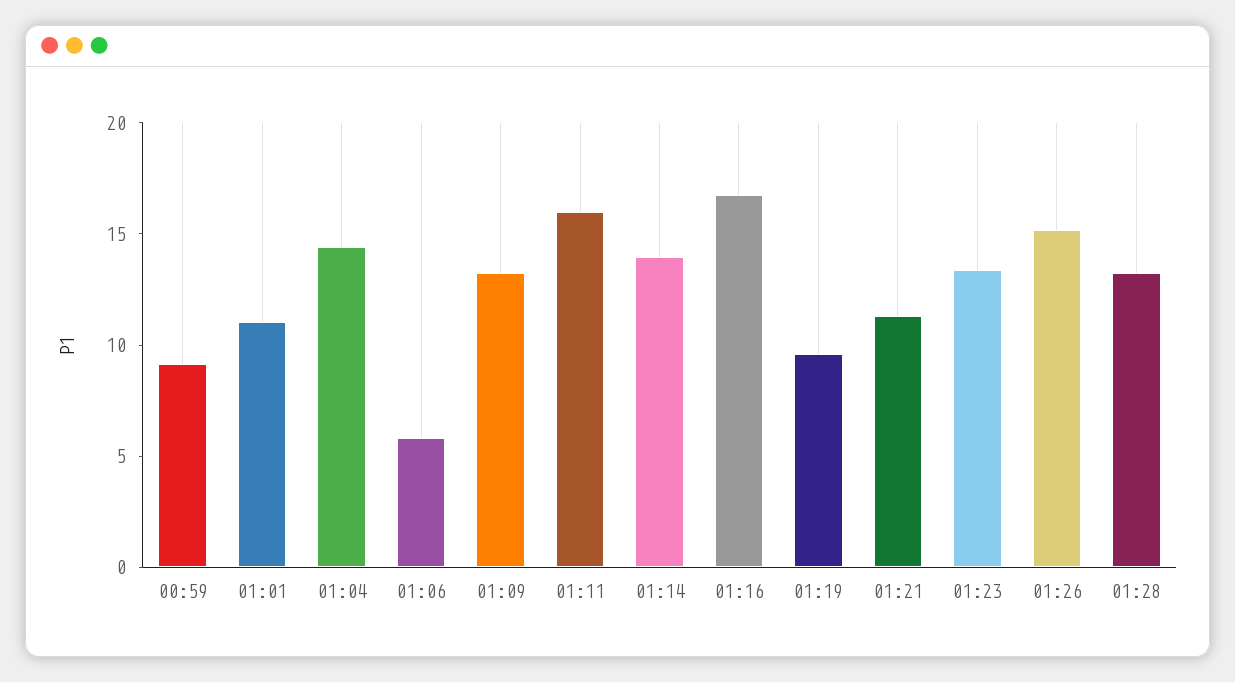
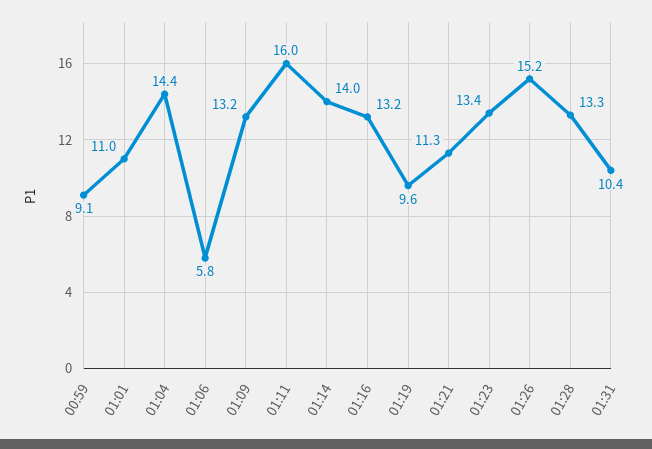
01:16: 17 -> 13.2
01:31: none -> 10.4

